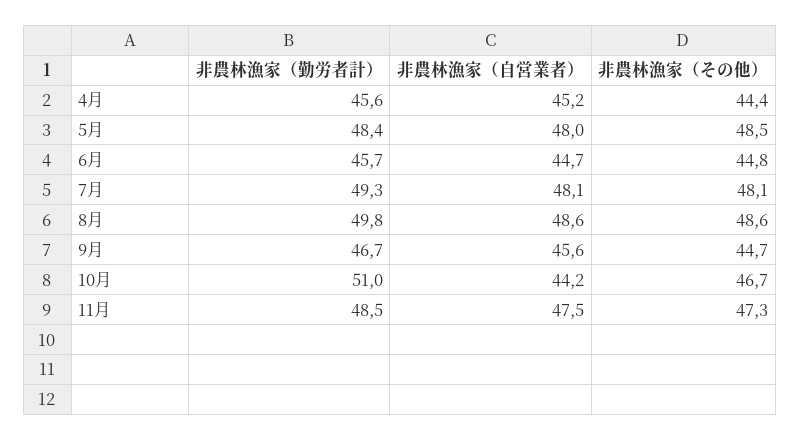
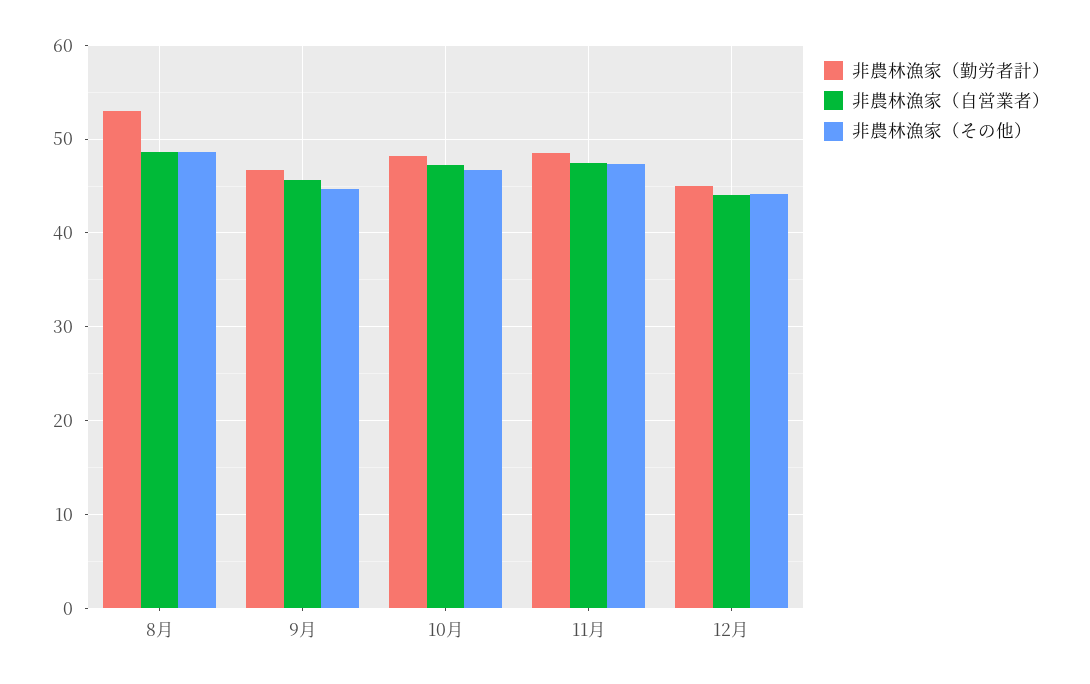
非農林漁家（勤労者計）, 4月: 45.6 -> none
非農林漁家（自営業者）, 4月: 45.2 -> none
非農林漁家（その他）, 4月: 44.4 -> none
非農林漁家（勤労者計）, 5月: 48.4 -> none
非農林漁家（自営業者）, 5月: 48 -> none
非農林漁家（その他）, 5月: 48.5 -> none
非農林漁家（勤労者計）, 6月: 45.7 -> none
非農林漁家（自営業者）, 6月: 44.7 -> none
非農林漁家（その他）, 6月: 44.8 -> none
非農林漁家（勤労者計）, 7月: 49.3 -> none
非農林漁家（自営業者）, 7月: 48.1 -> none
非農林漁家（その他）, 7月: 48.1 -> none
非農林漁家（勤労者計）, 8月: 49.8 -> 53
非農林漁家（勤労者計）, 10月: 51 -> 48
非農林漁家（自営業者）, 10月: 44.2 -> 47
非農林漁家（勤労者計）, 12月: none -> 45
非農林漁家（自営業者）, 12月: none -> 44
非農林漁家（その他）, 12月: none -> 44

